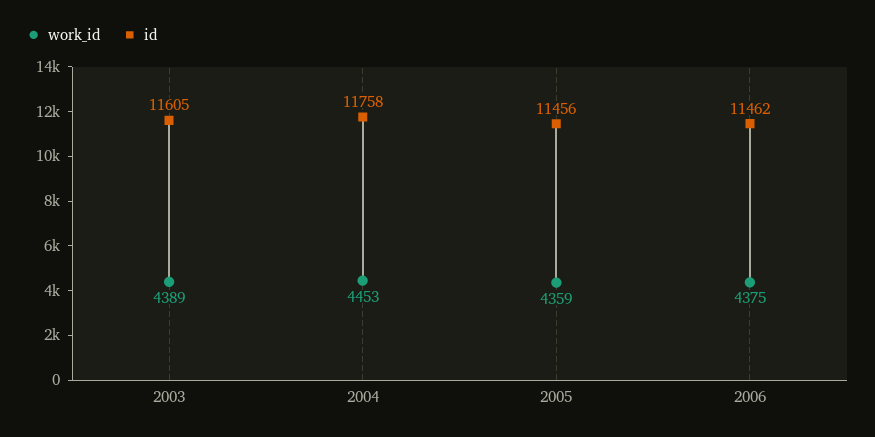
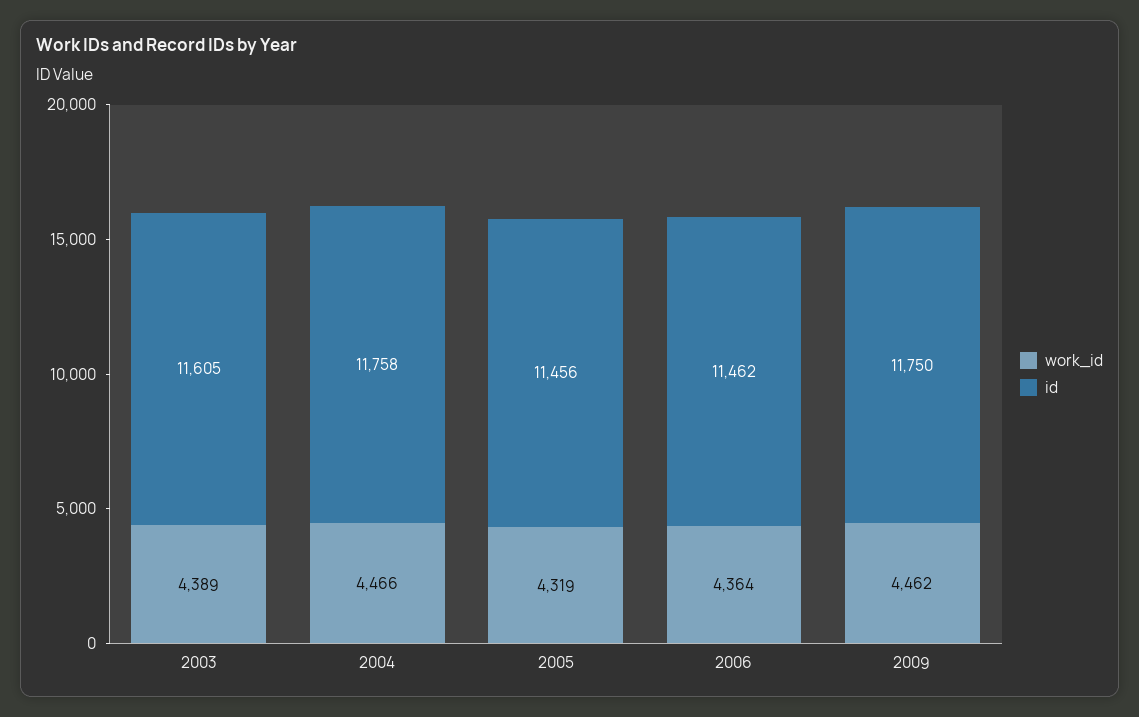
work_id, 2004: 4453 -> 4466
work_id, 2005: 4359 -> 4319
work_id, 2006: 4375 -> 4364
work_id, 2009: none -> 4462
id, 2009: none -> 11750

